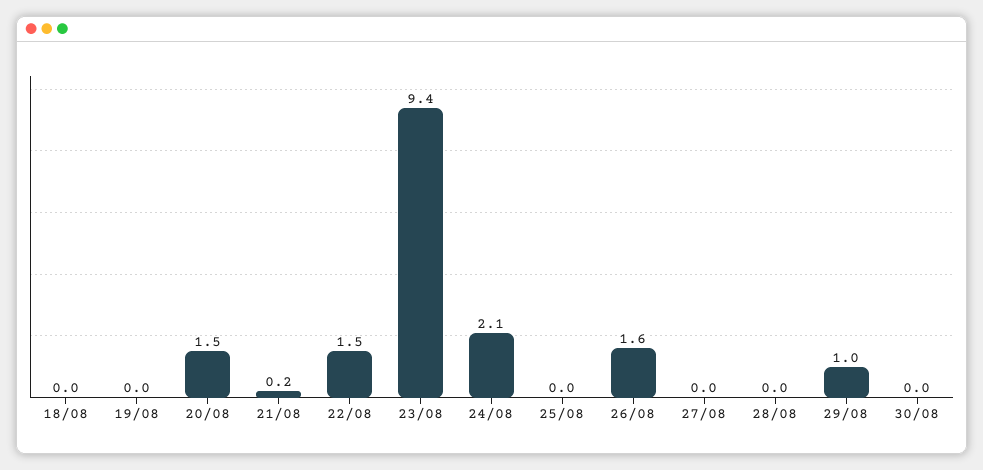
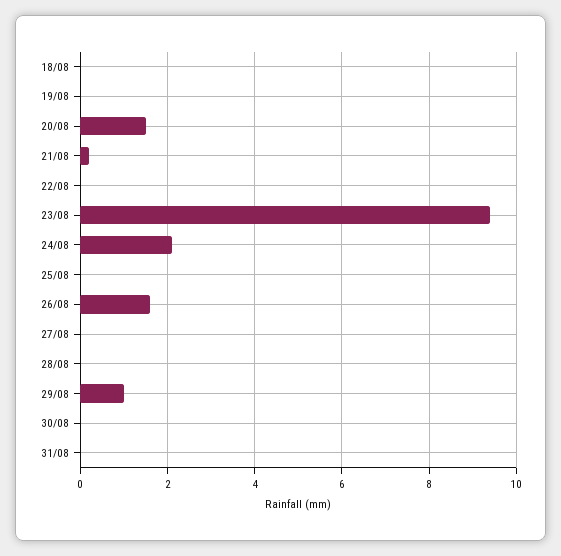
22/08: 1.5 -> 0
31/08: none -> 0

